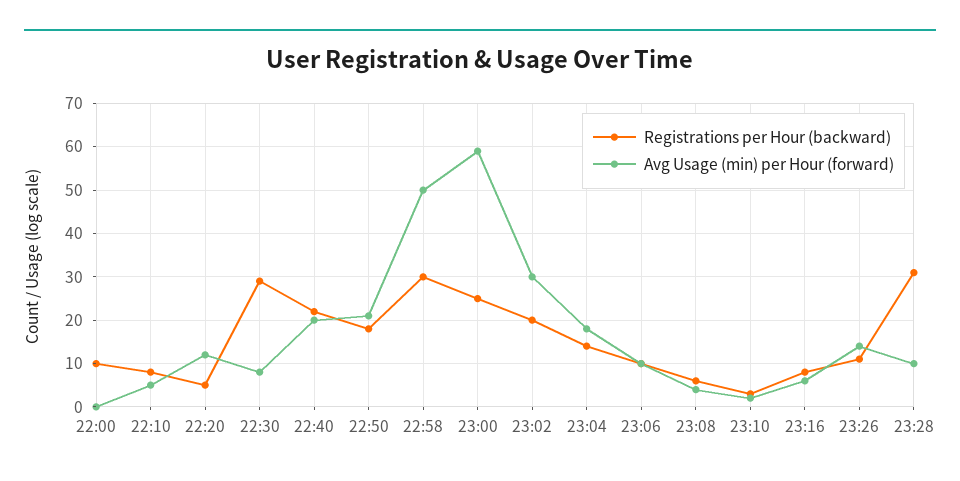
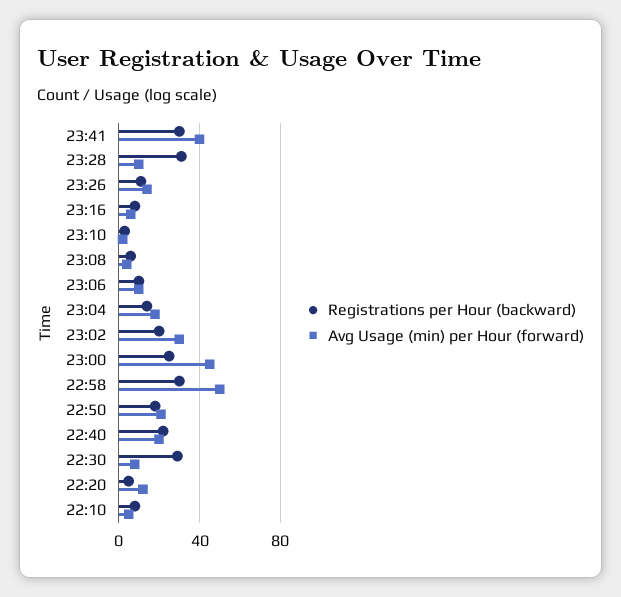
Registrations per Hour (backward), 22:00: 10 -> none
Avg Usage (min) per Hour (forward), 22:00: 0 -> none
Avg Usage (min) per Hour (forward), 23:00: 60 -> 45
Registrations per Hour (backward), 23:41: none -> 30
Avg Usage (min) per Hour (forward), 23:41: none -> 40

